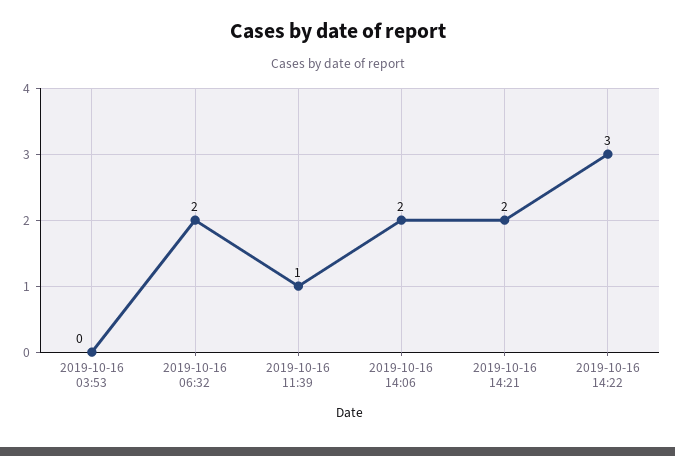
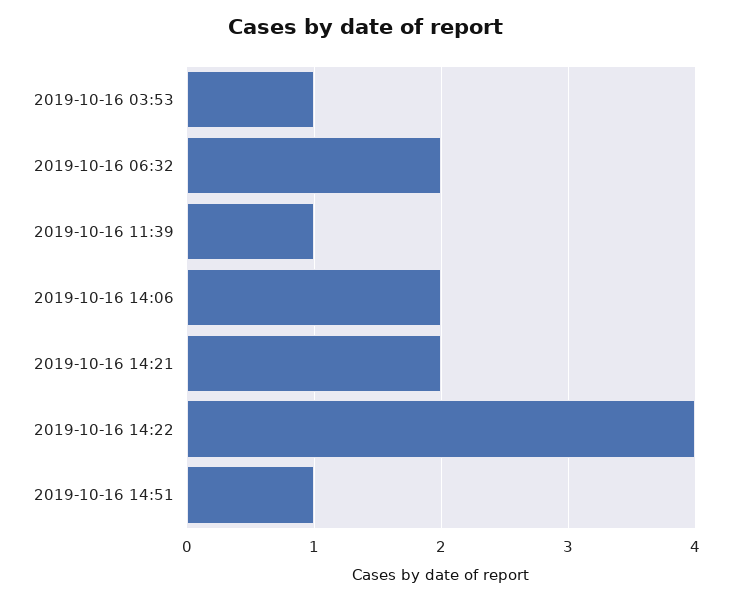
2019-10-16 03:53: 0 -> 1
2019-10-16 14:22: 3 -> 4
2019-10-16 14:51: none -> 1

